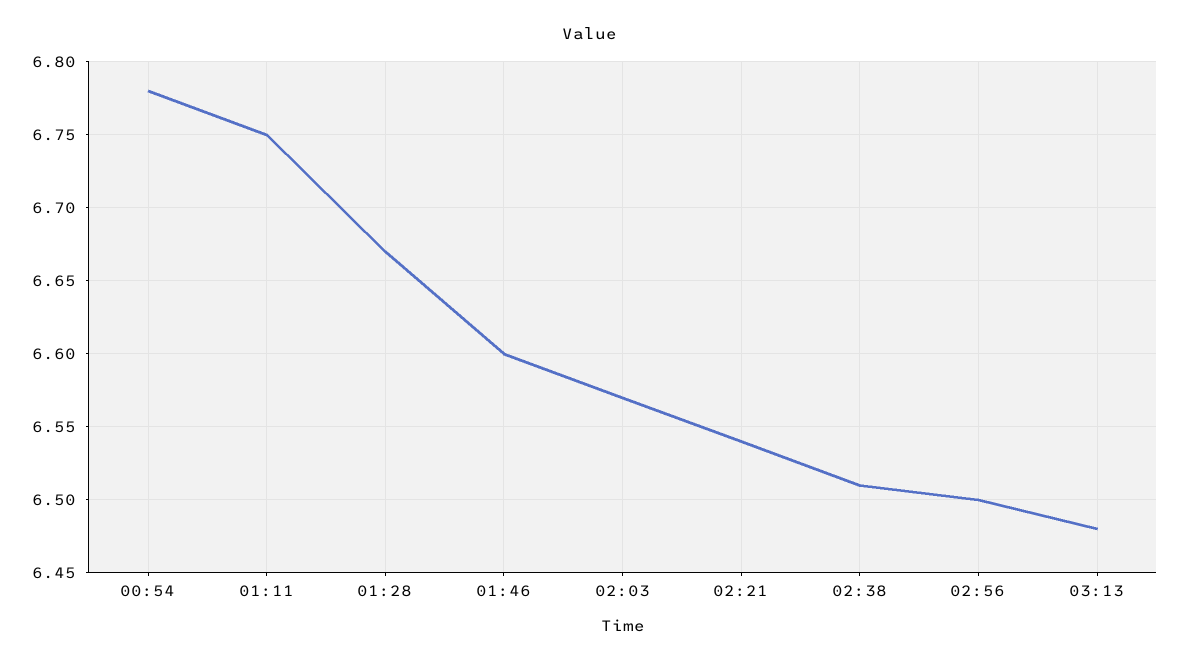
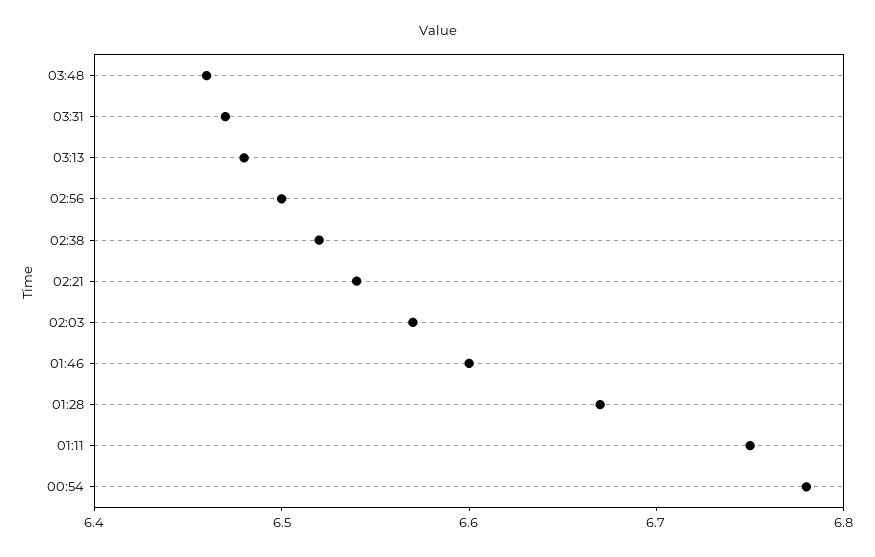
02:38: 6.51 -> 6.52
03:48: none -> 6.46
03:31: none -> 6.47

